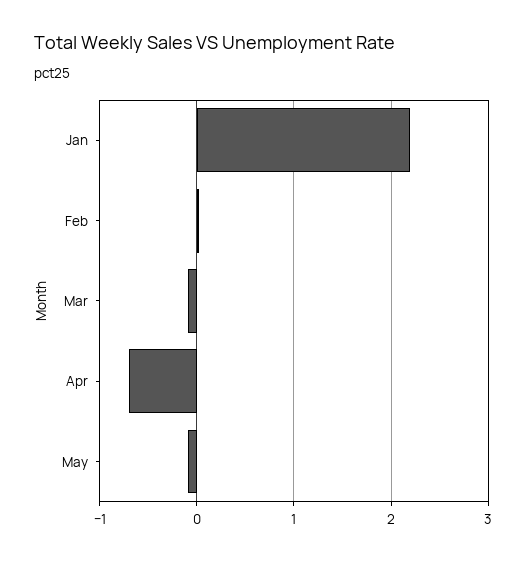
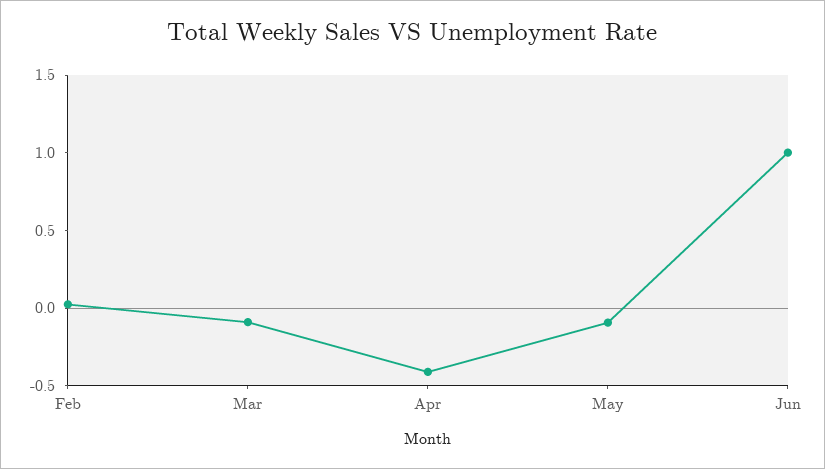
Jan: 2.2 -> none
Apr: -0.7 -> -0.4
Jun: none -> 1

